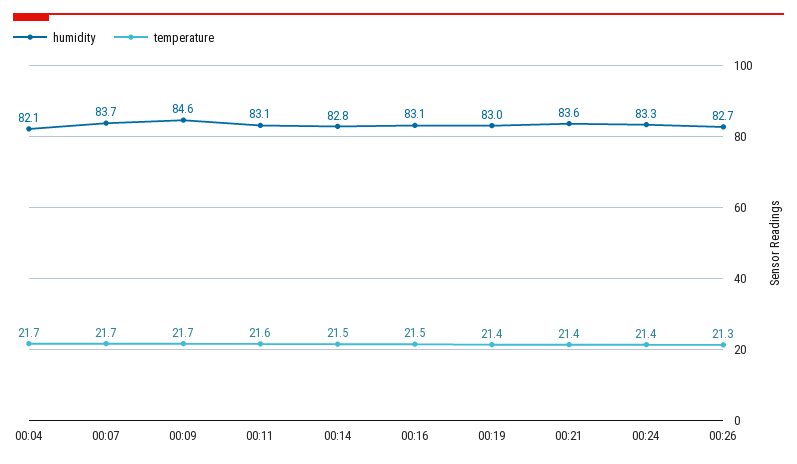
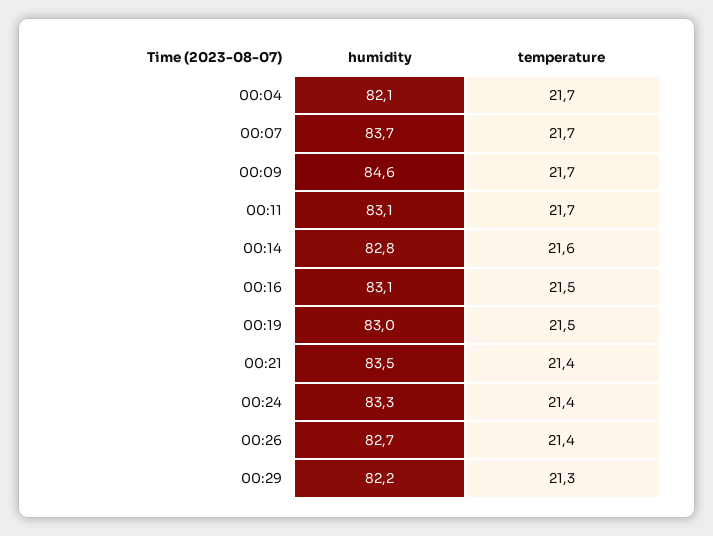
temperature, 00:11: 21.6 -> 21.7
temperature, 00:14: 21.5 -> 21.6
temperature, 00:19: 21.4 -> 21.5
humidity, 00:21: 83.6 -> 83.5
temperature, 00:26: 21.3 -> 21.4
humidity, 00:29: none -> 82.2
temperature, 00:29: none -> 21.3

